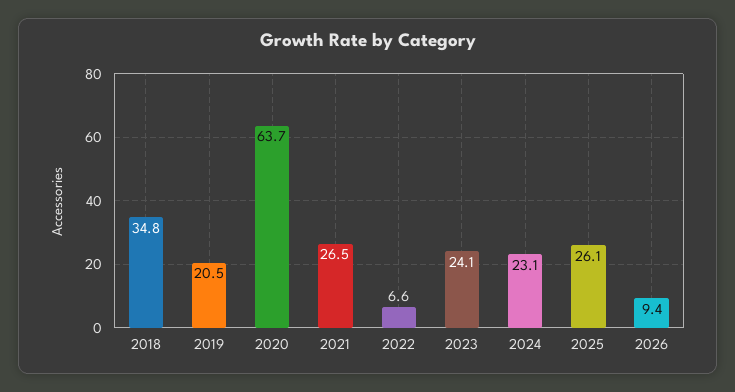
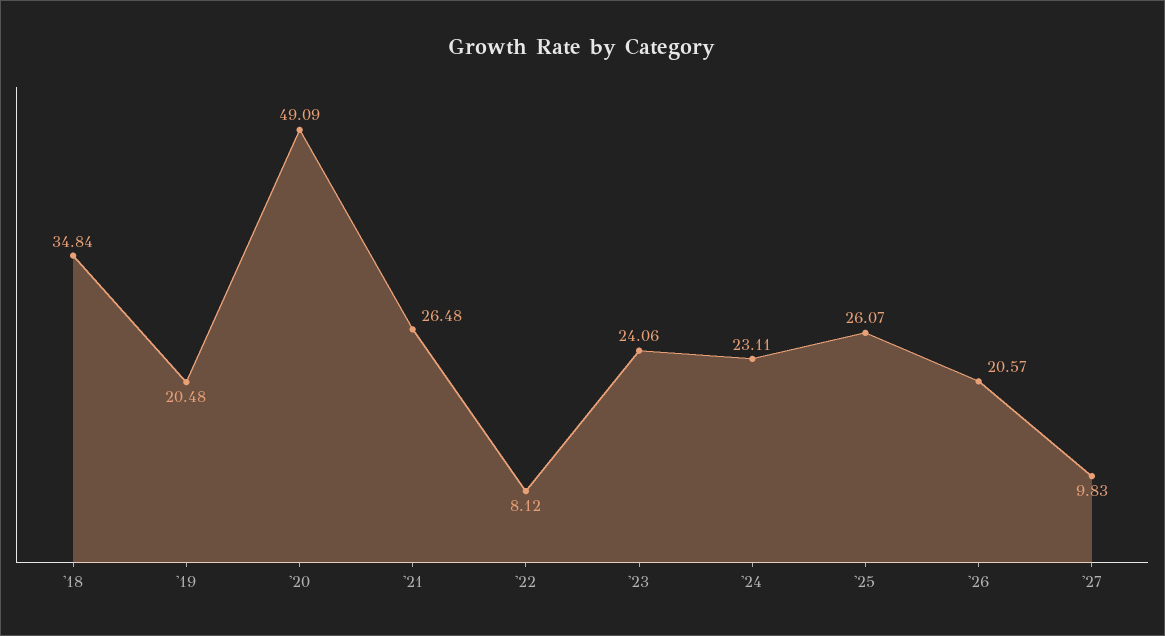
2020: 63.7 -> 49.09
2022: 6.6 -> 8.12
2026: 9.4 -> 20.57
'27: none -> 9.83

